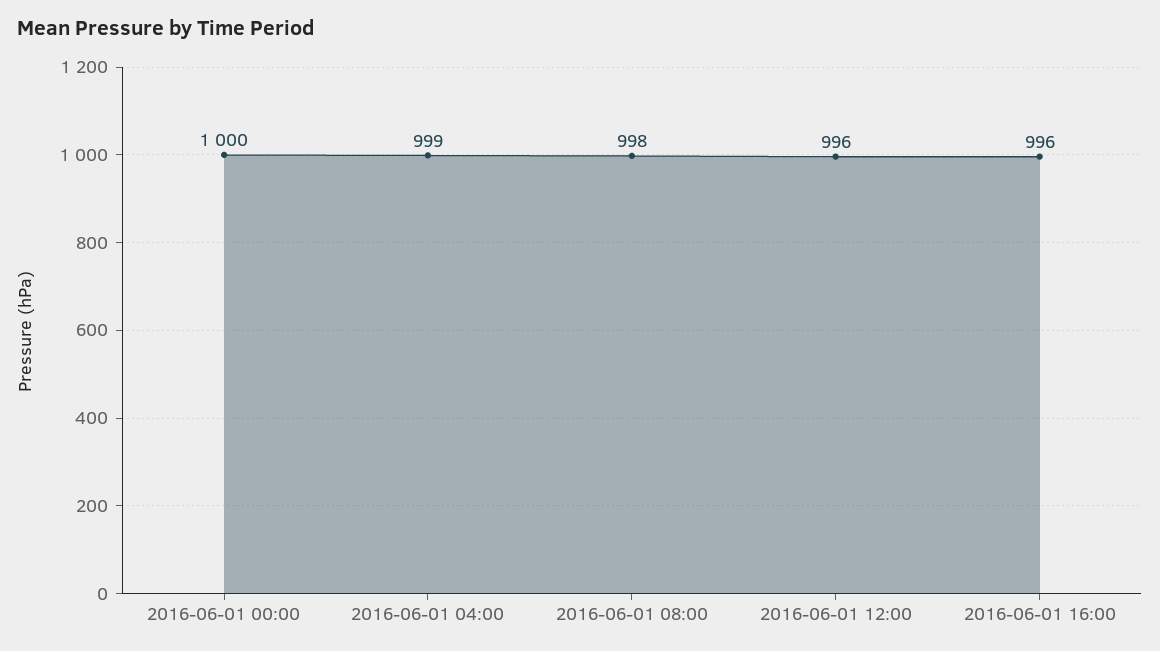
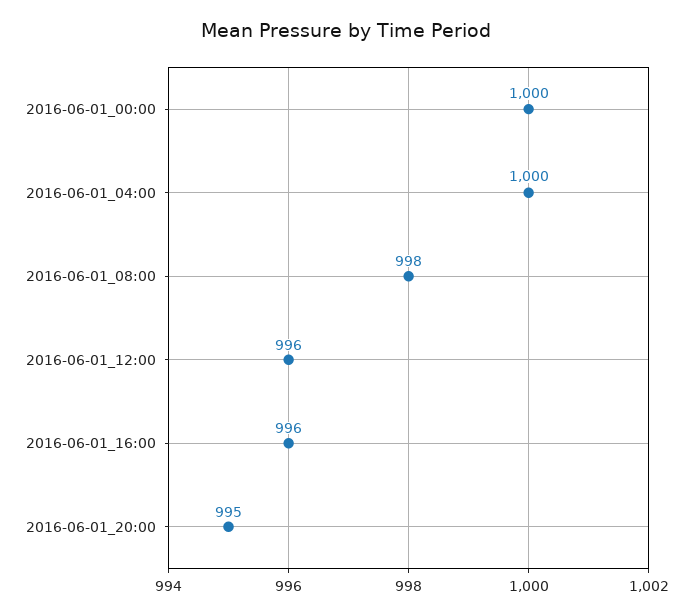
2016-06-01 04:00: 999 -> 1000
2016-06-01_20:00: none -> 995

